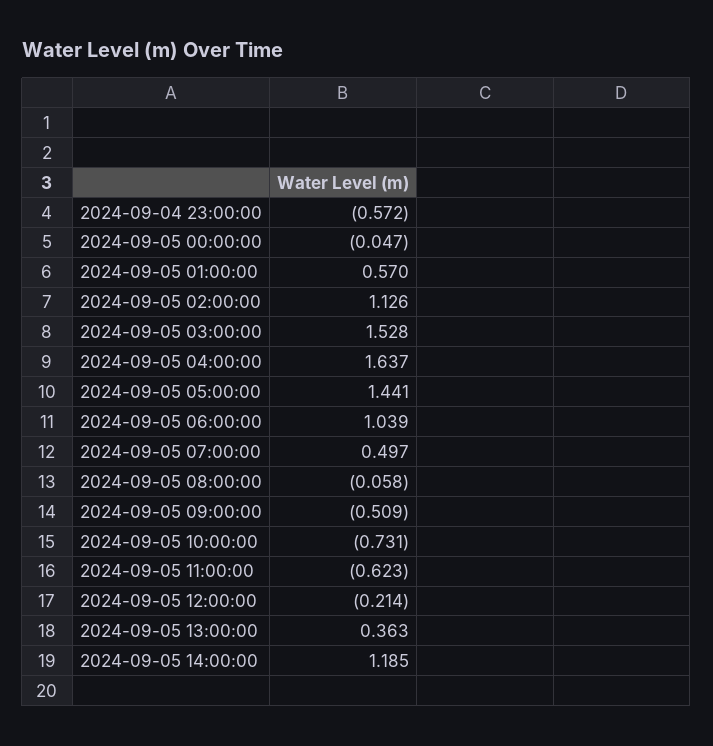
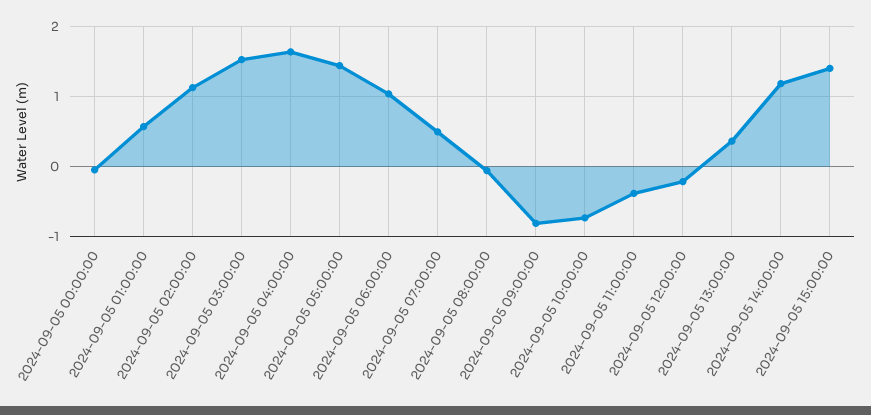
2024-09-04 23:00:00: -0.572 -> none
2024-09-05 09:00:00: -0.509 -> -0.8
2024-09-05 11:00:00: -0.623 -> -0.4
2024-09-05 15:00:00: none -> 1.4

